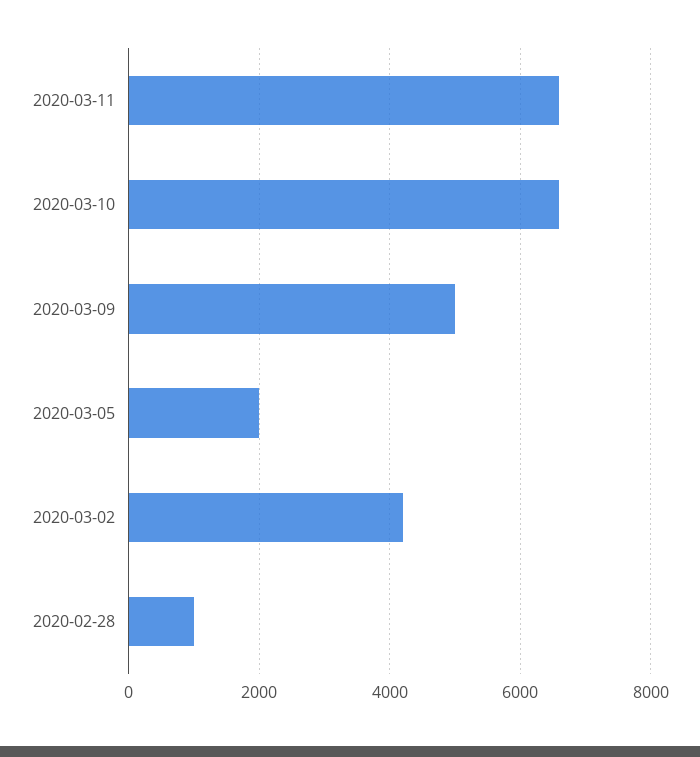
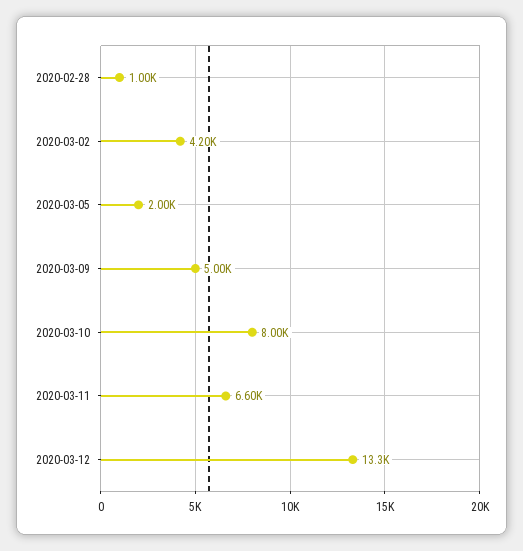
2020-03-10: 6600 -> 8000
2020-03-12: none -> 13300

